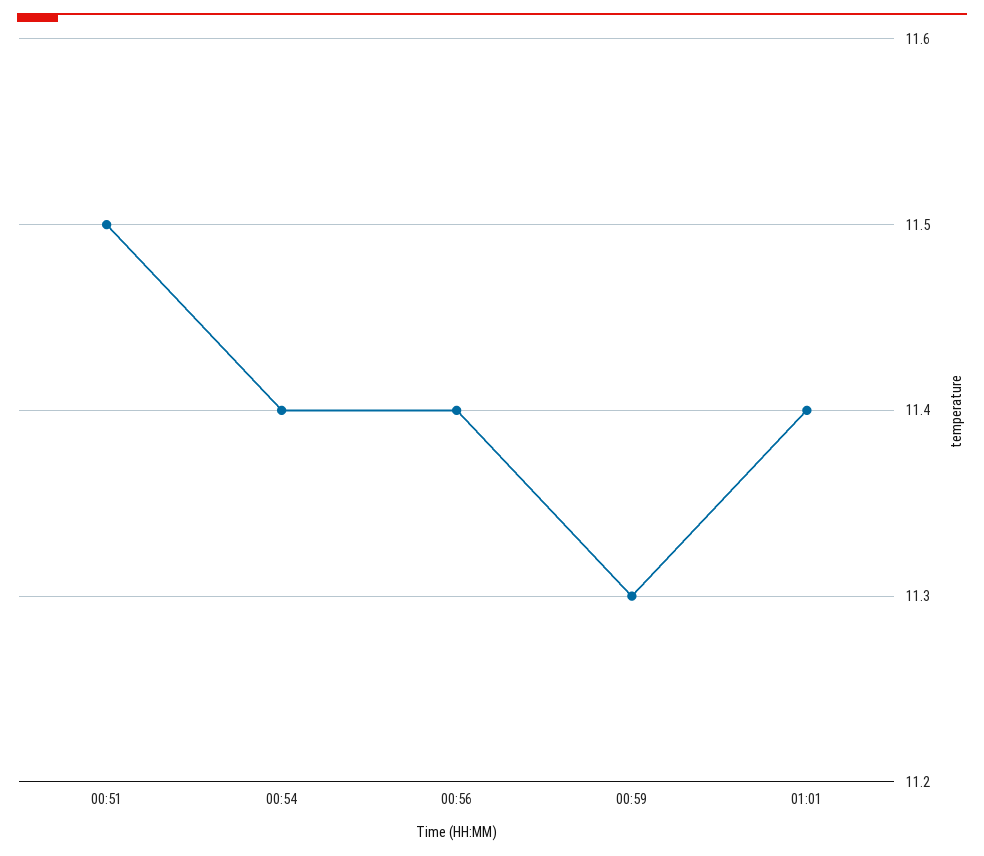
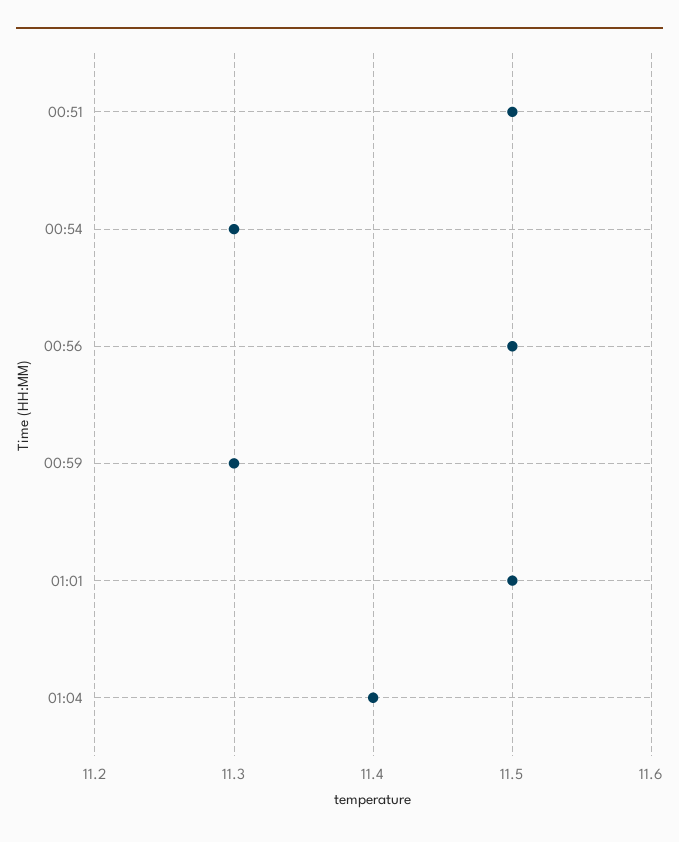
00:54: 11.4 -> 11.3
00:56: 11.4 -> 11.5
01:01: 11.4 -> 11.5
01:04: none -> 11.4

